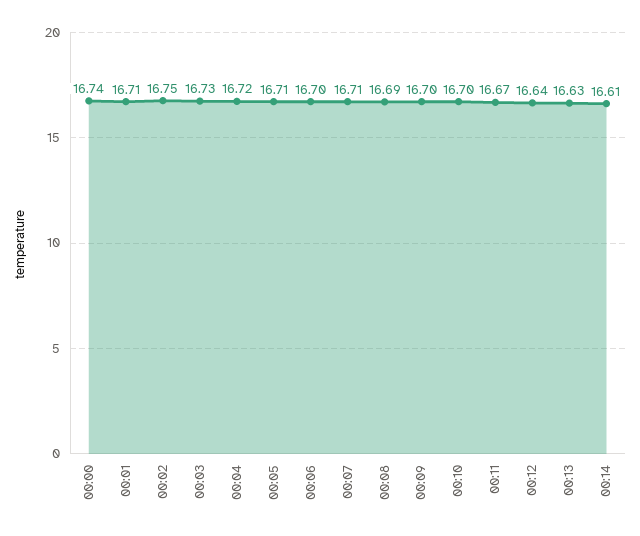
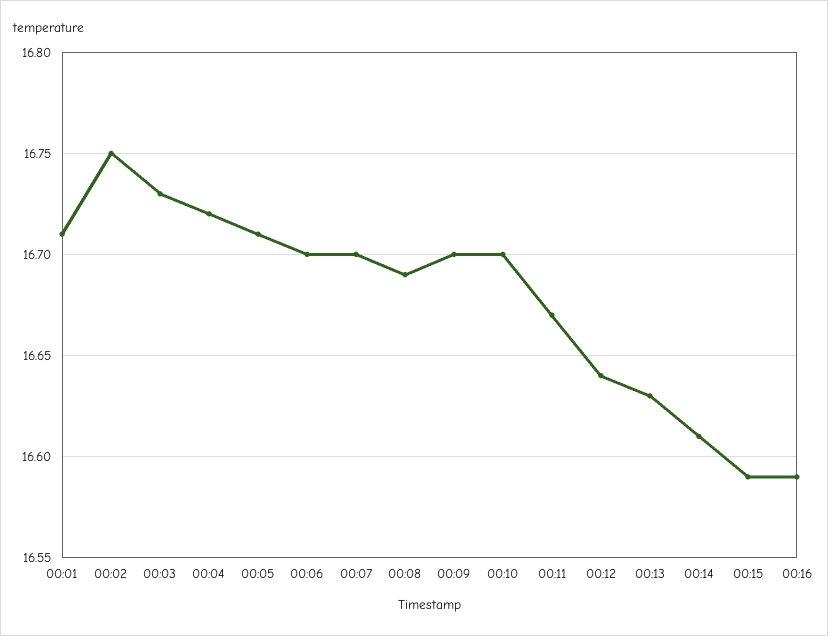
00:00: 16.74 -> none
00:07: 16.71 -> 16.7
00:15: none -> 16.59
00:16: none -> 16.59

